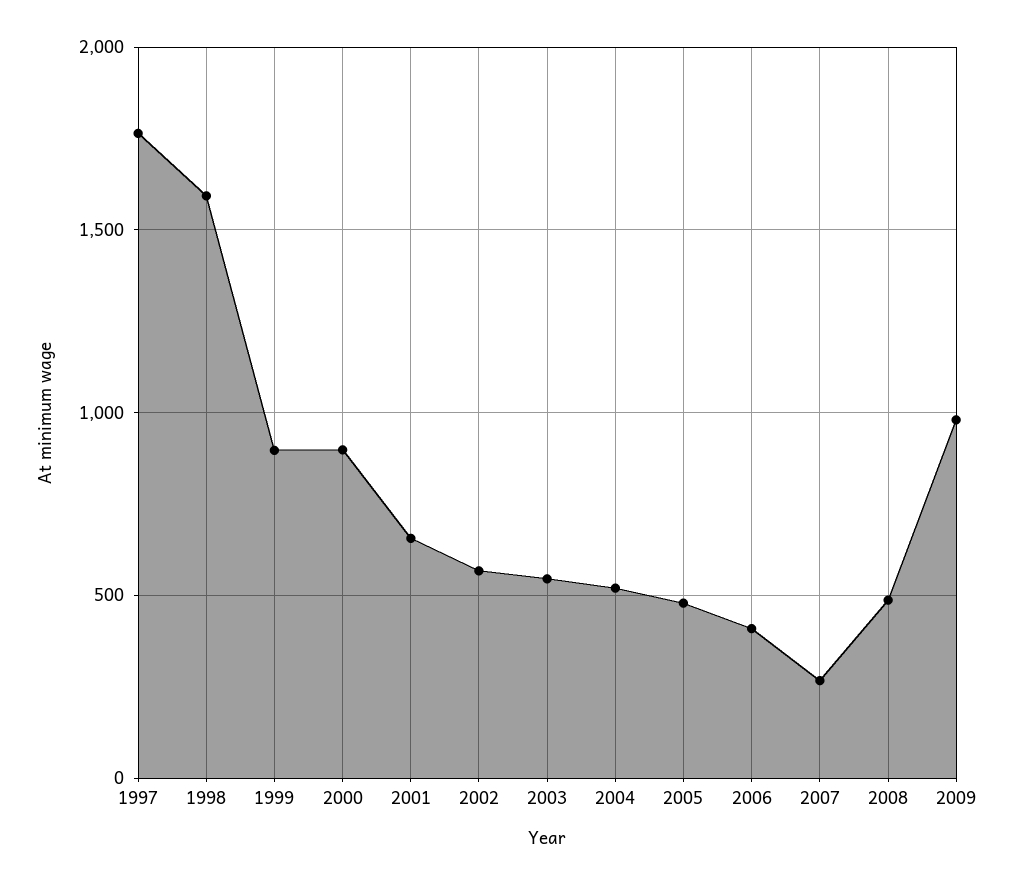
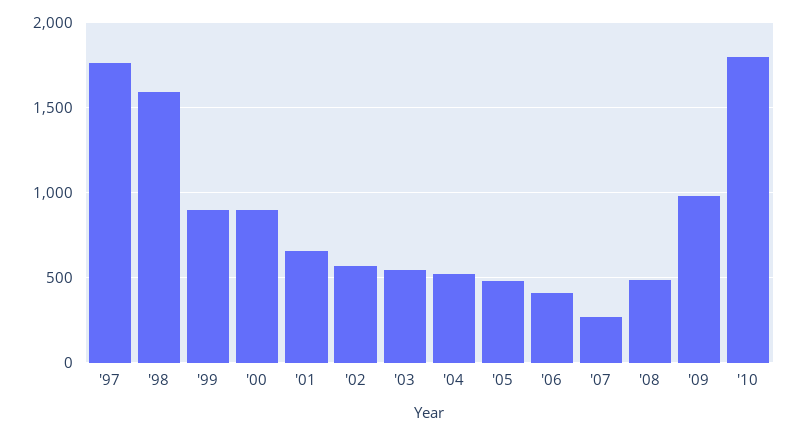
'10: none -> 1800

